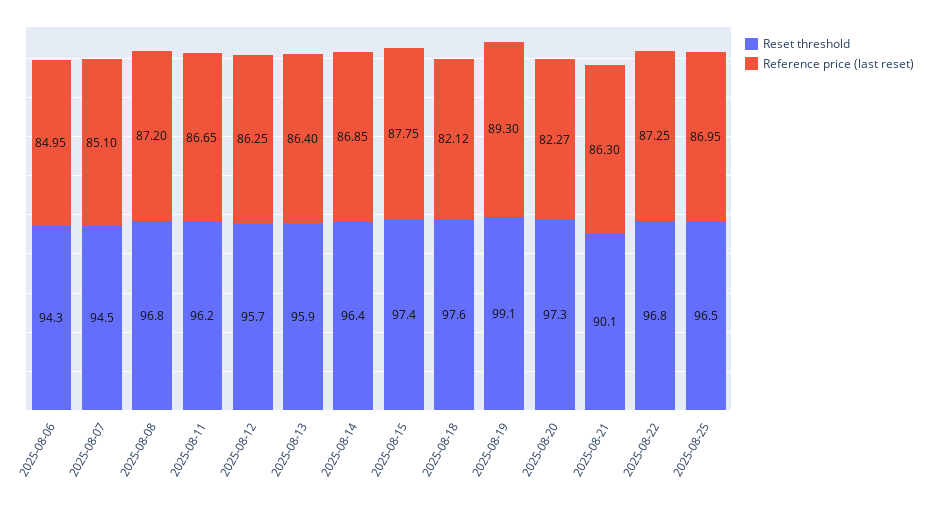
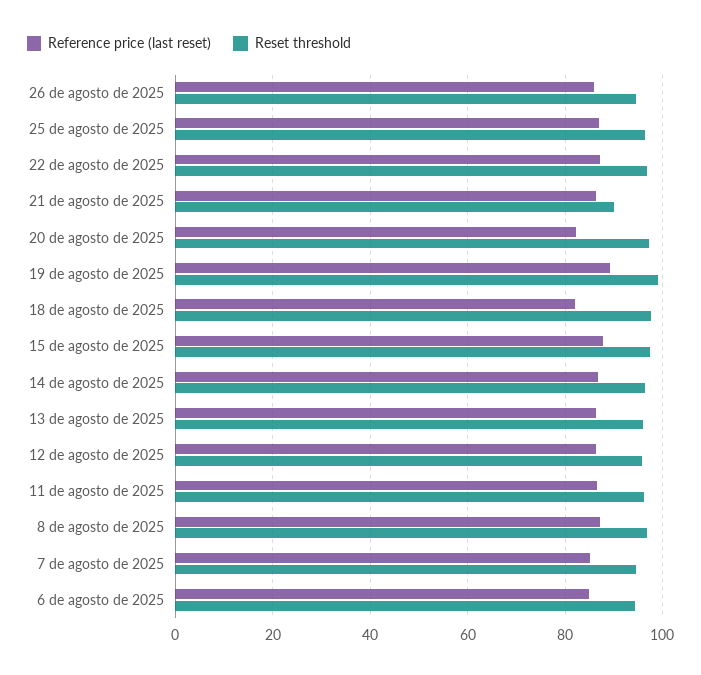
Reference price (last reset), 26 de agosto de 2025: none -> 86
Reset threshold, 26 de agosto de 2025: none -> 94

